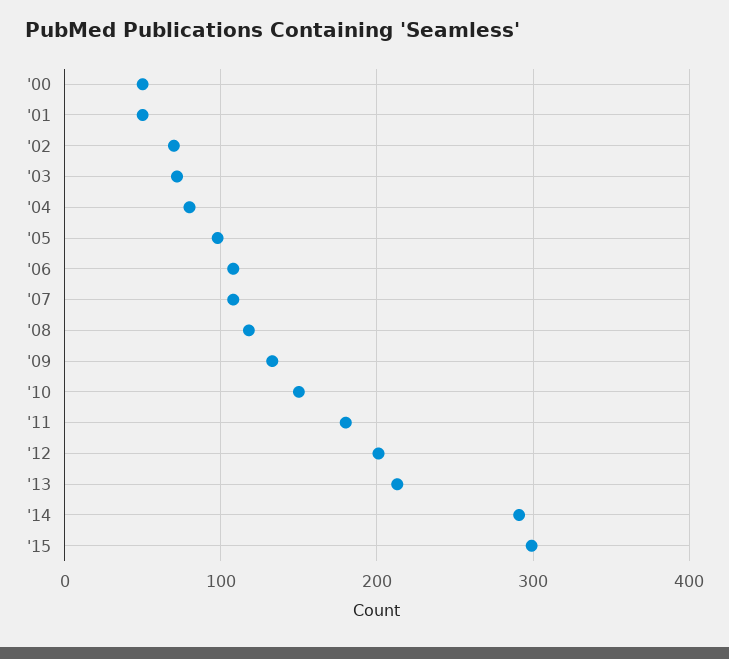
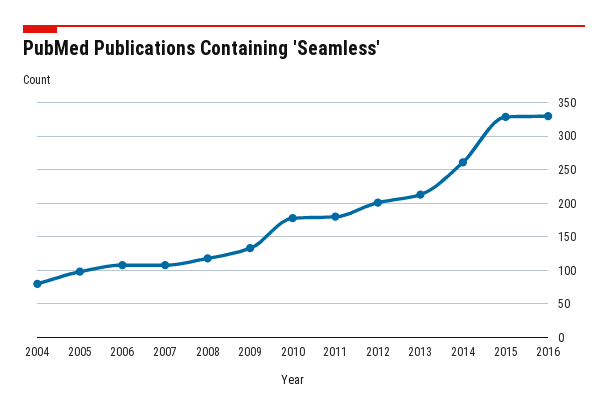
'00: 50 -> none
'01: 50 -> none
'02: 70 -> none
'03: 70 -> none
'10: 150 -> 180
'14: 290 -> 260
'15: 300 -> 330
2016: none -> 330

